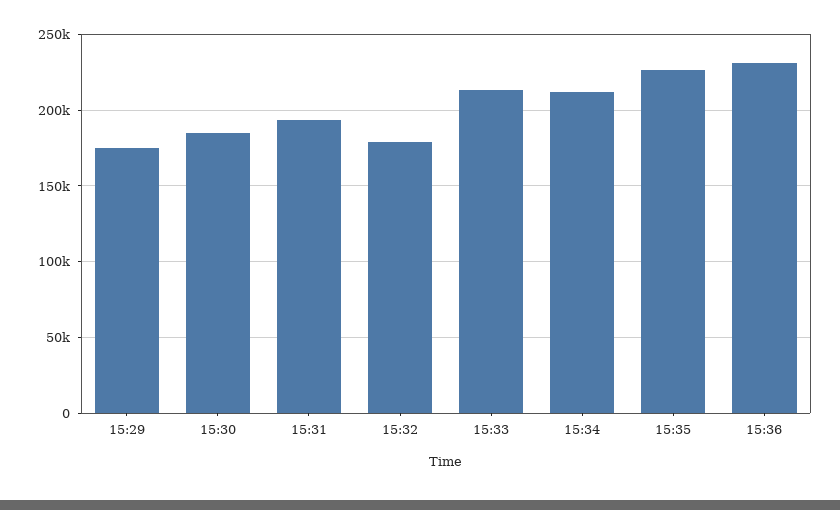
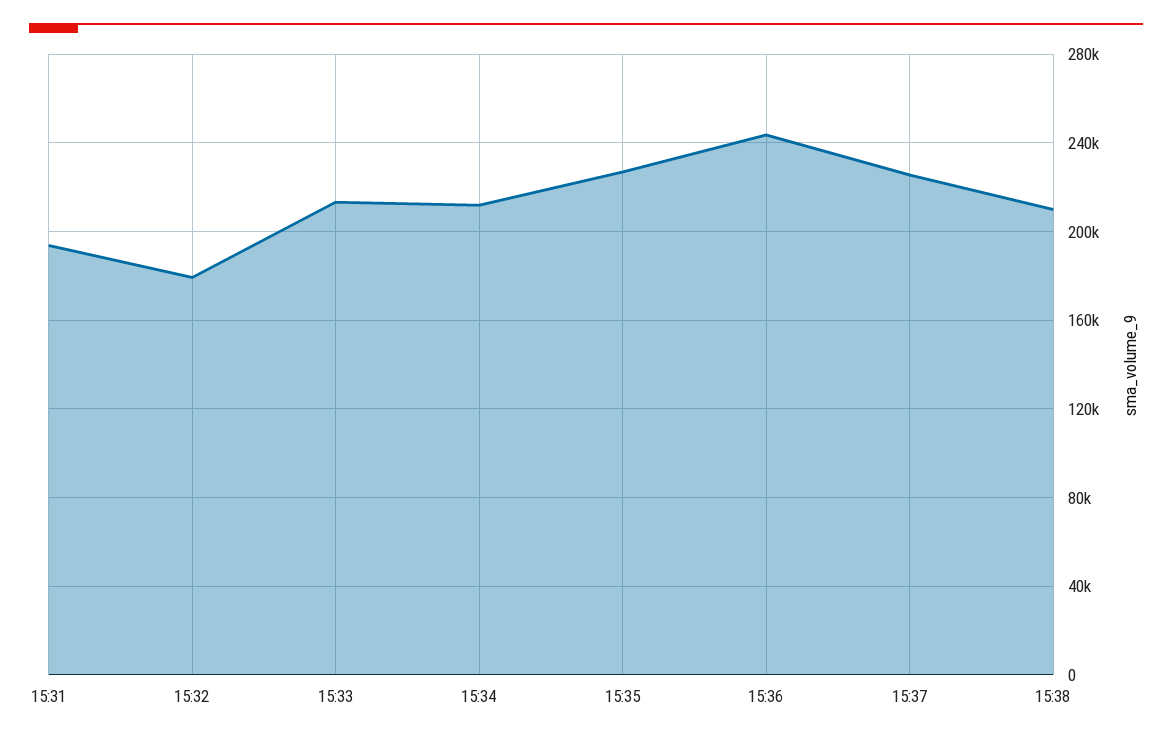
15:29: 175000 -> none
15:30: 185000 -> none
15:36: 230000 -> 245000
15:37: none -> 225000
15:38: none -> 210000

